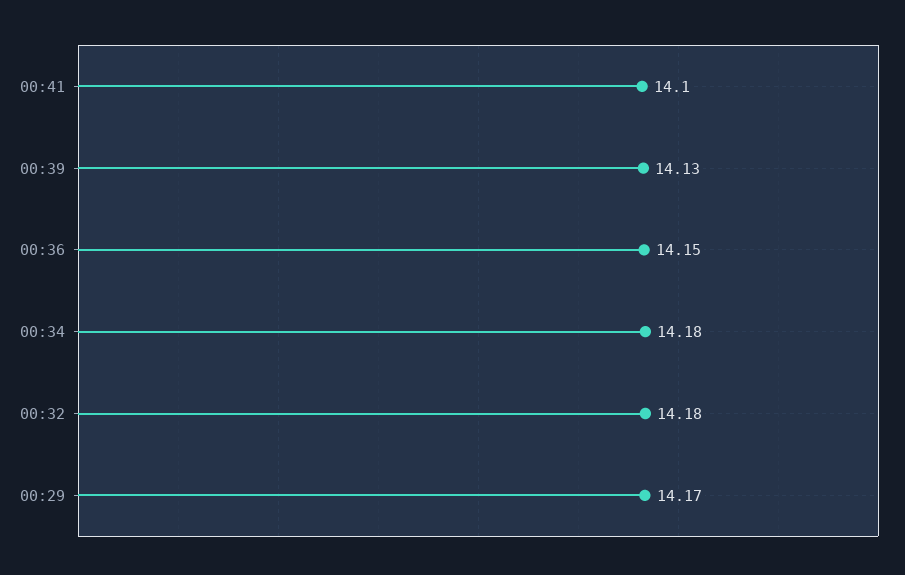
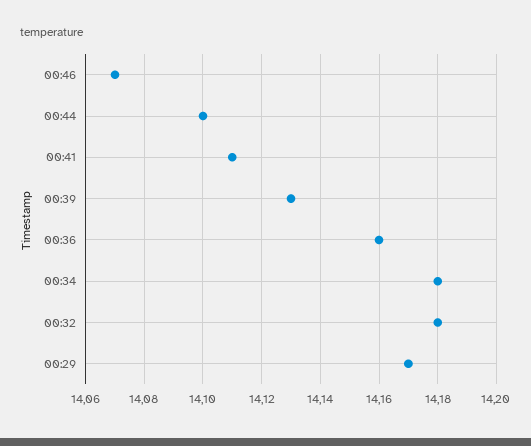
00:41: 14.1 -> 14.11
00:36: 14.15 -> 14.16
00:46: none -> 14.07
00:44: none -> 14.1

